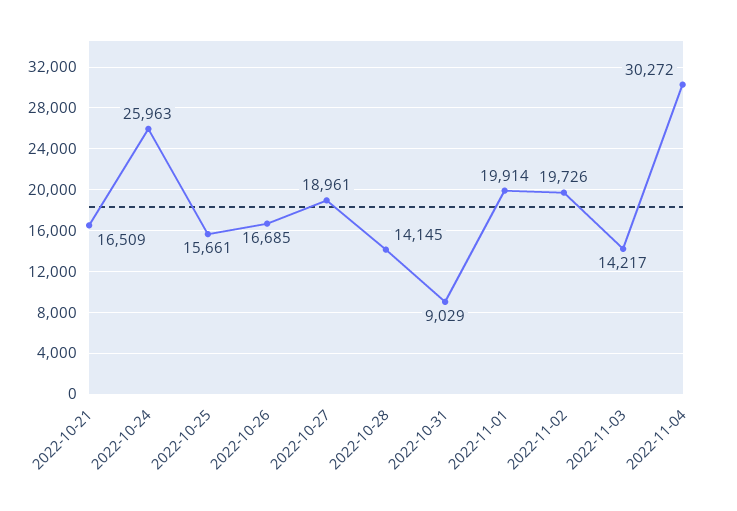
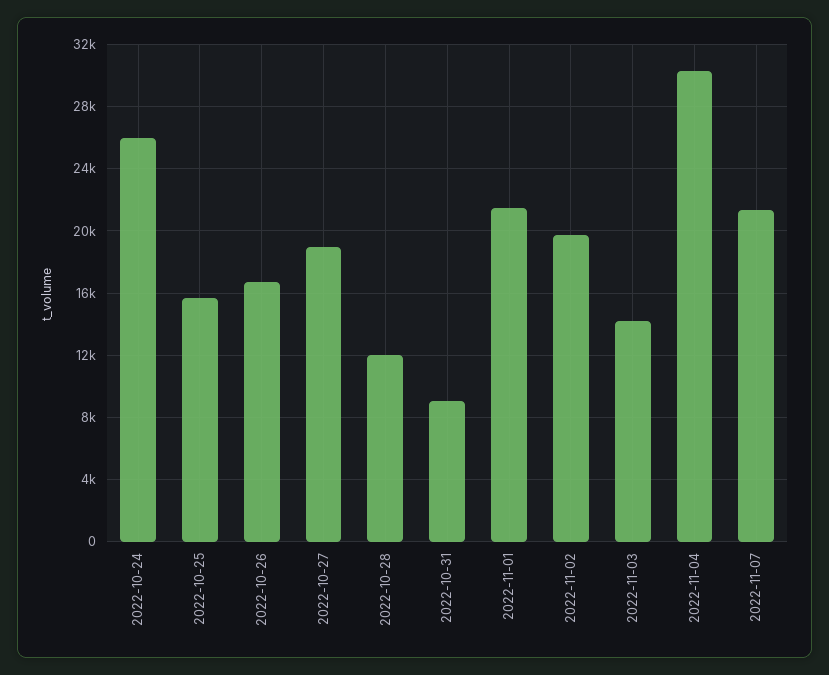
2022-10-21: 16509 -> none
2022-10-28: 14145 -> 12000
2022-11-01: 19914 -> 21500
2022-11-07: none -> 21500

